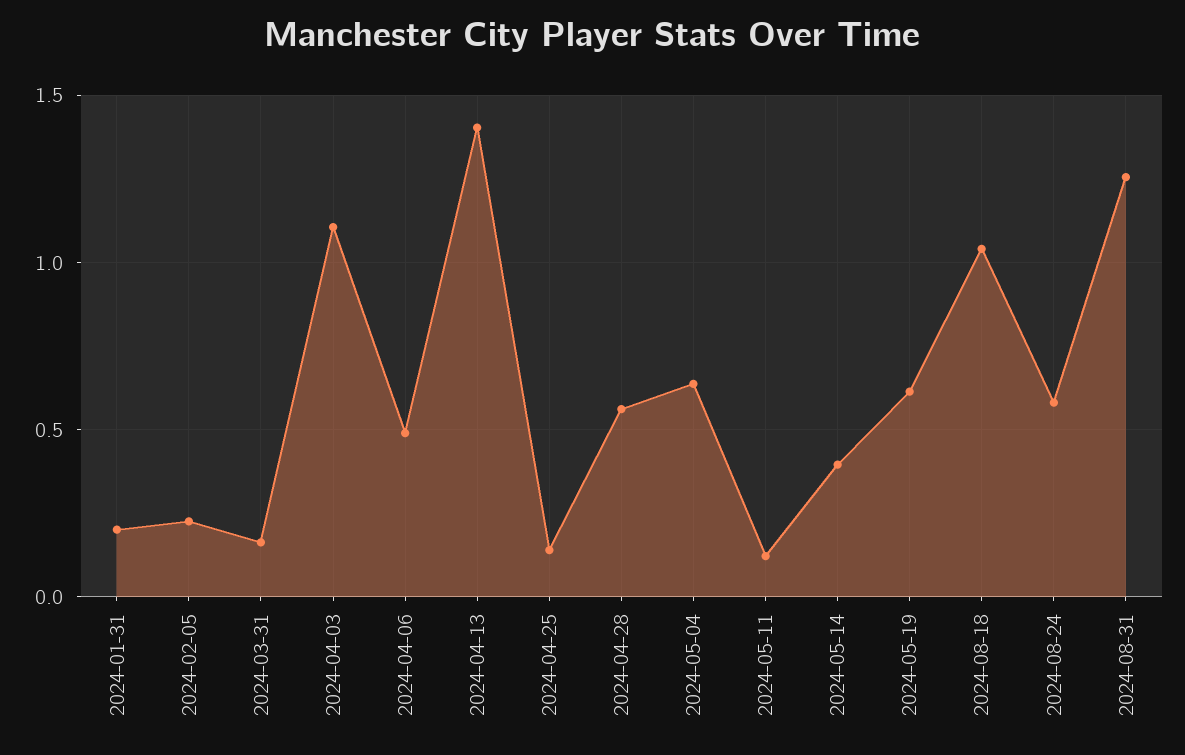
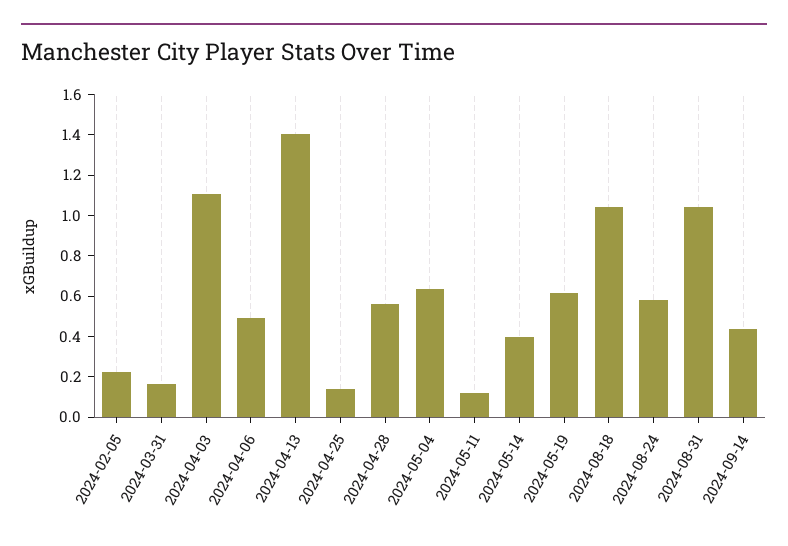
2024-01-31: 0.2 -> none
2024-08-31: 1.25 -> 1.05
2024-09-14: none -> 0.45

